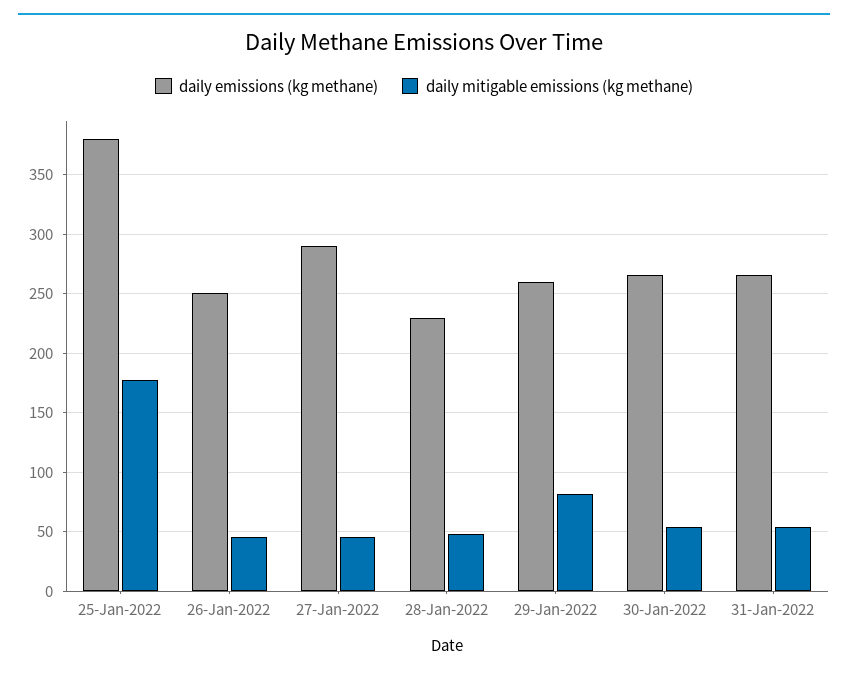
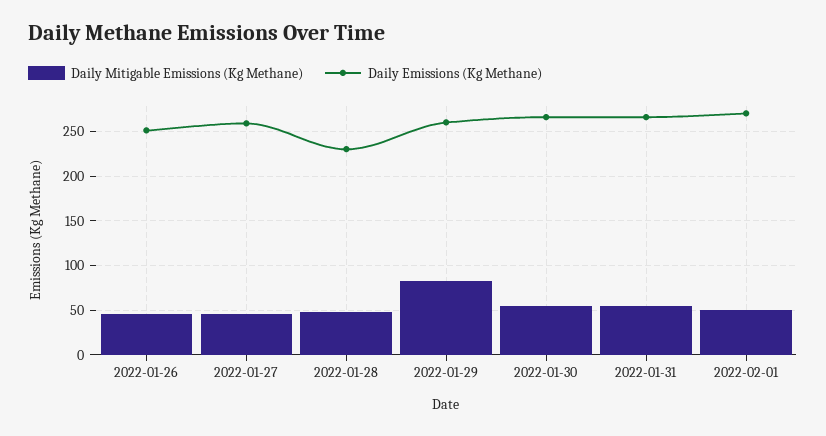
daily emissions (kg methane), 25-Jan-2022: 380 -> none
daily mitigable emissions (kg methane), 25-Jan-2022: 180 -> none
daily emissions (kg methane), 27-Jan-2022: 290 -> 260
daily mitigable emissions (kg methane), 2022-02-01: none -> 50
daily emissions (kg methane), 2022-02-01: none -> 270

